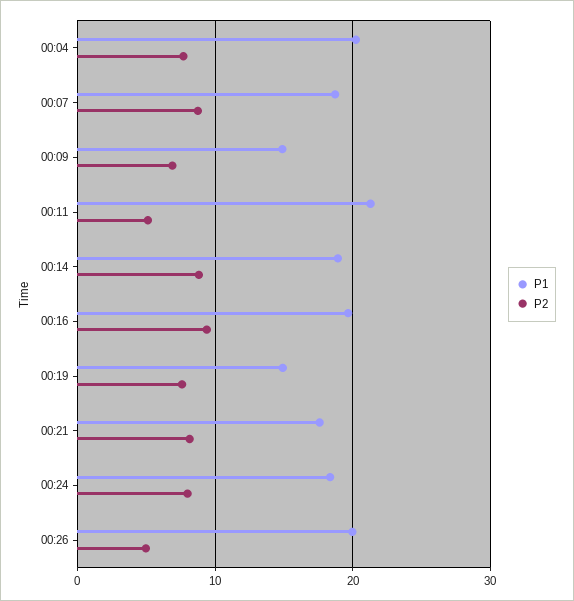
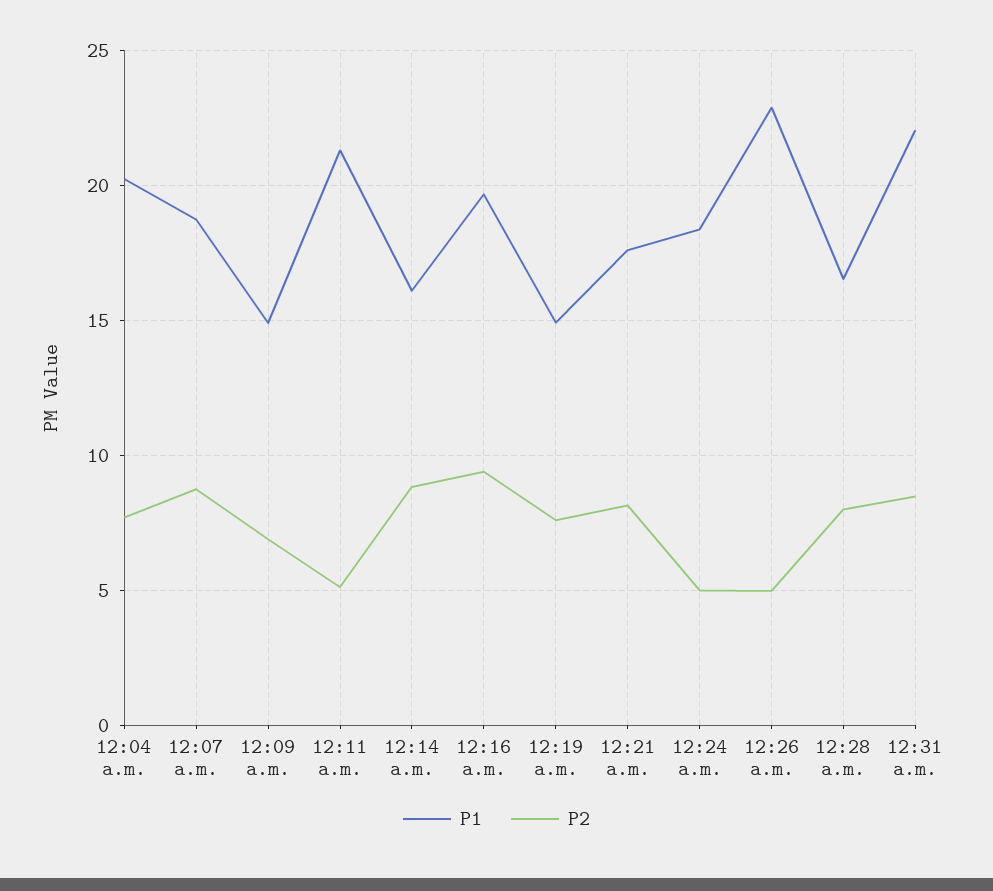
P1, 00:14: 19 -> 16
P2, 00:24: 8 -> 5
P1, 00:26: 20 -> 23
P1, 12:28 a.m.: none -> 16.5
P2, 12:28 a.m.: none -> 8
P1, 12:31 a.m.: none -> 22
P2, 12:31 a.m.: none -> 8.5

